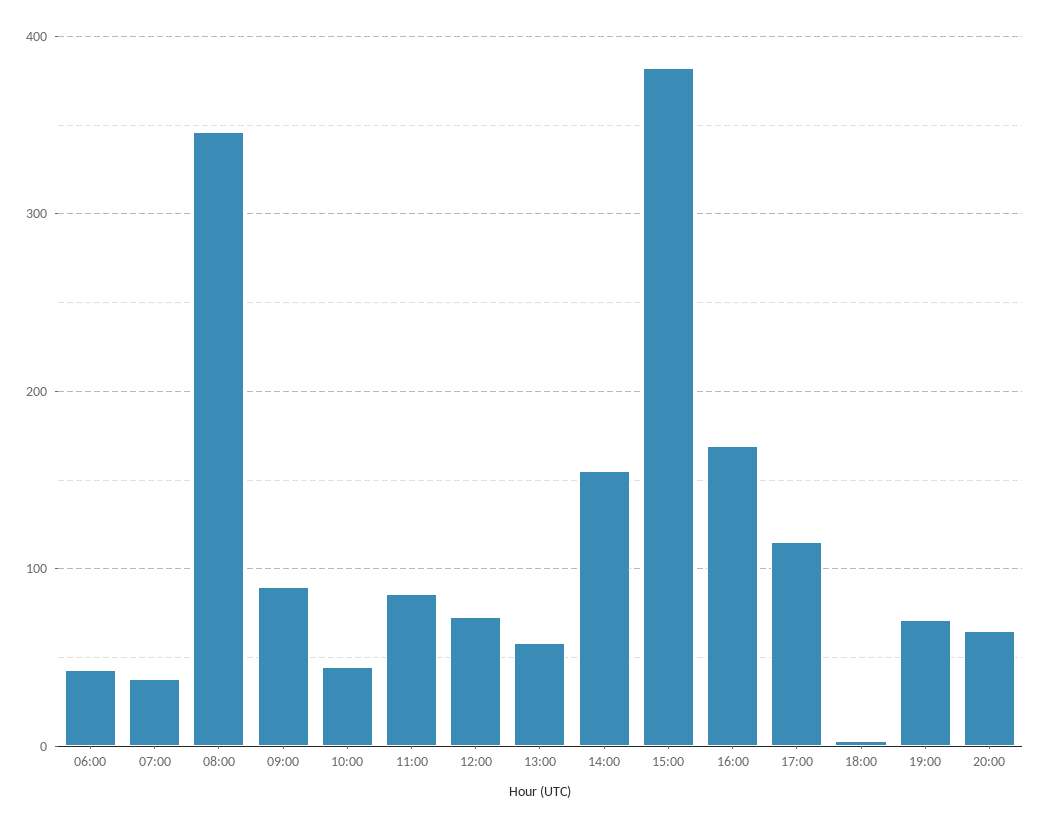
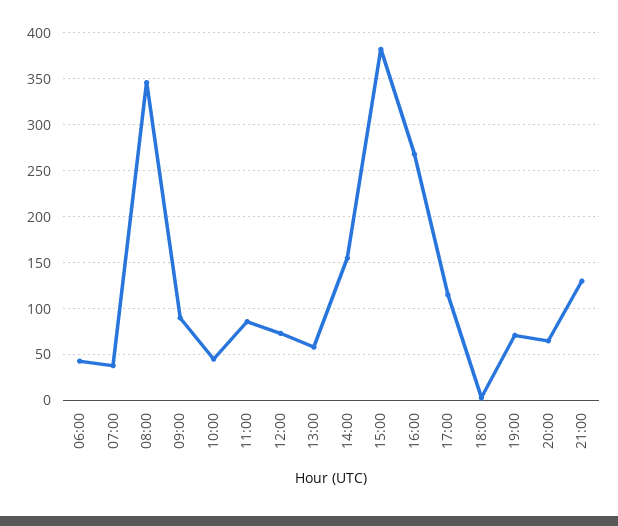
16:00: 170 -> 270
21:00: none -> 130

